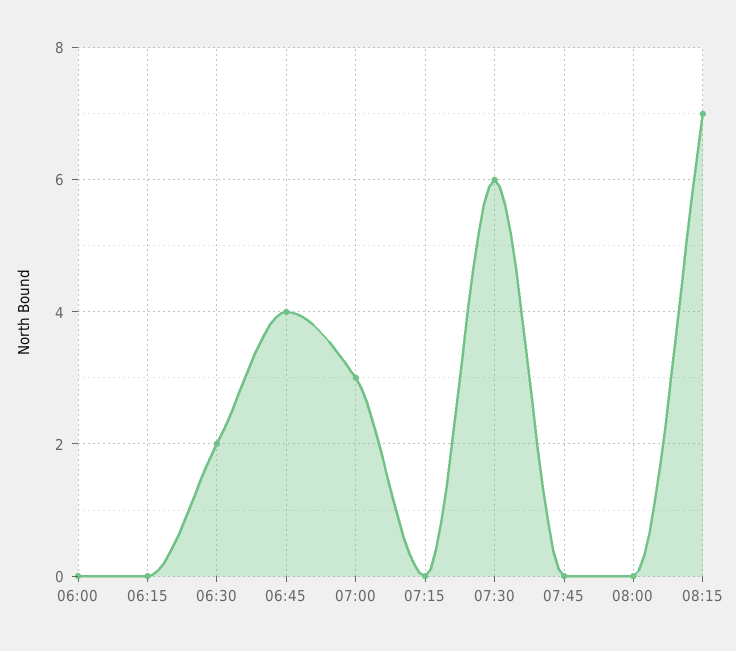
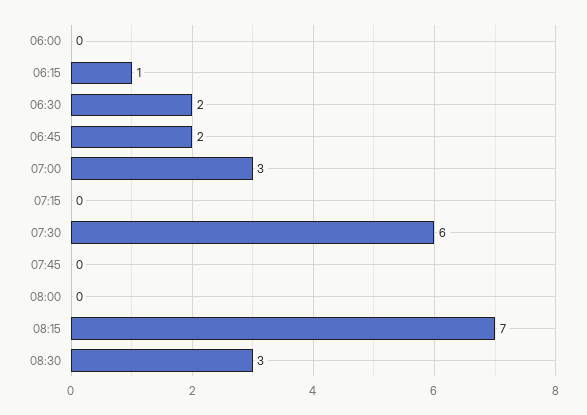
06:15: 0 -> 1
06:45: 4 -> 2
08:30: none -> 3

